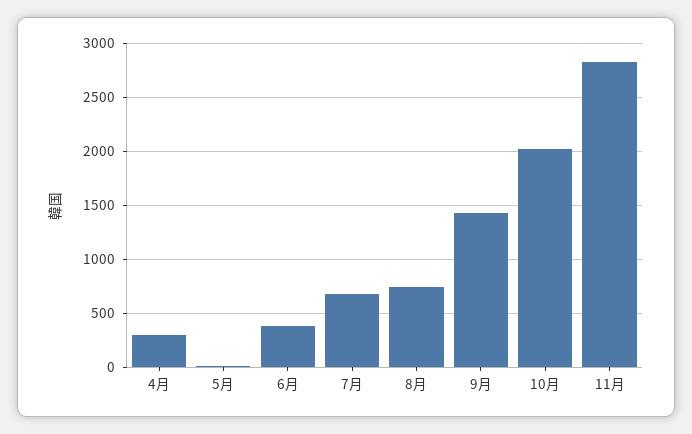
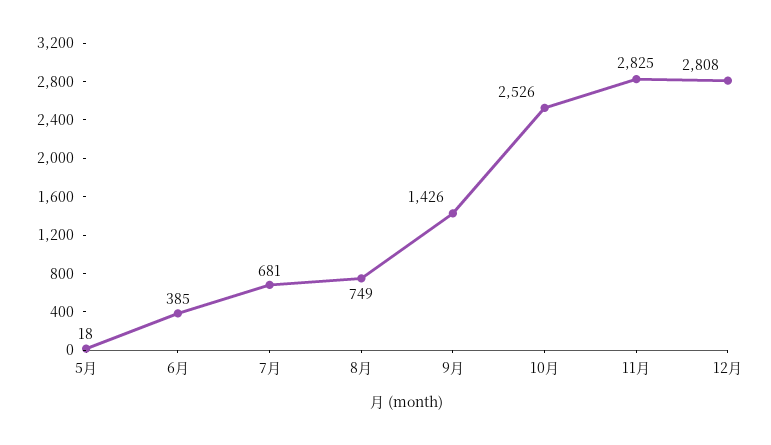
4月: 300 -> none
10月: 2000 -> 2526
12月: none -> 2808

